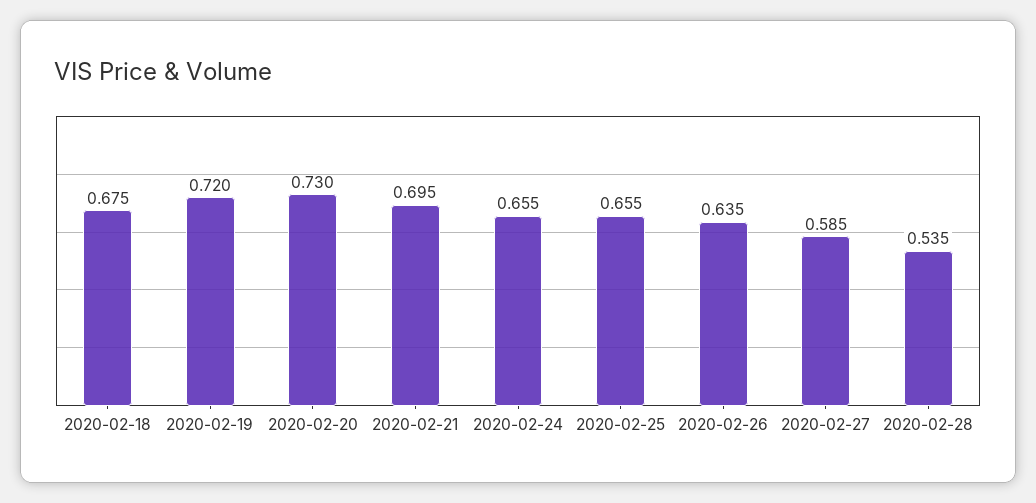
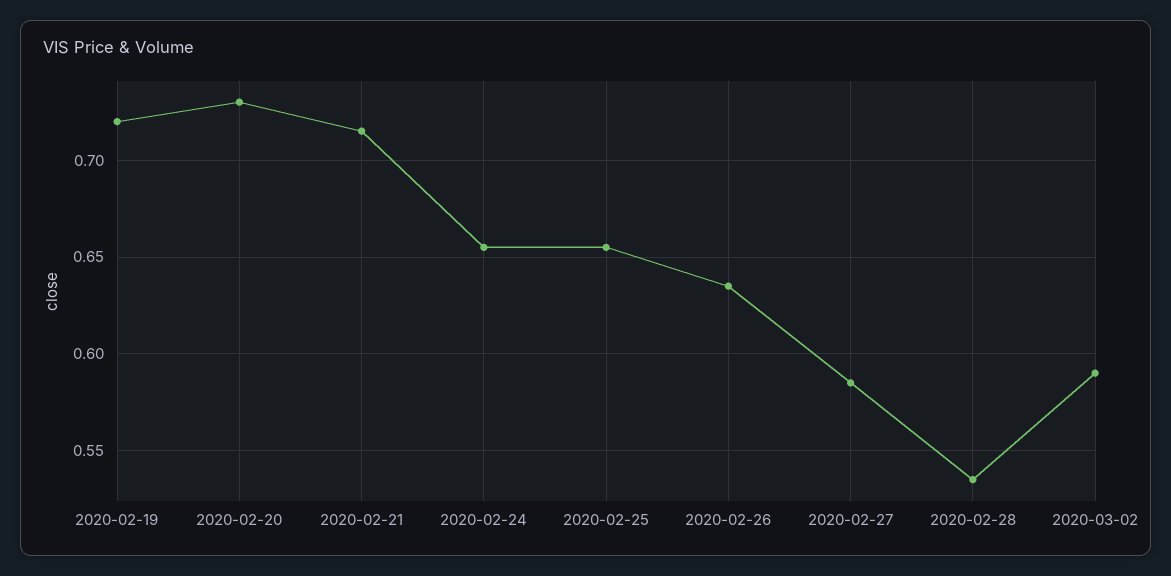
2020-02-18: 0.675 -> none
2020-02-21: 0.695 -> 0.715
2020-03-02: none -> 0.59

